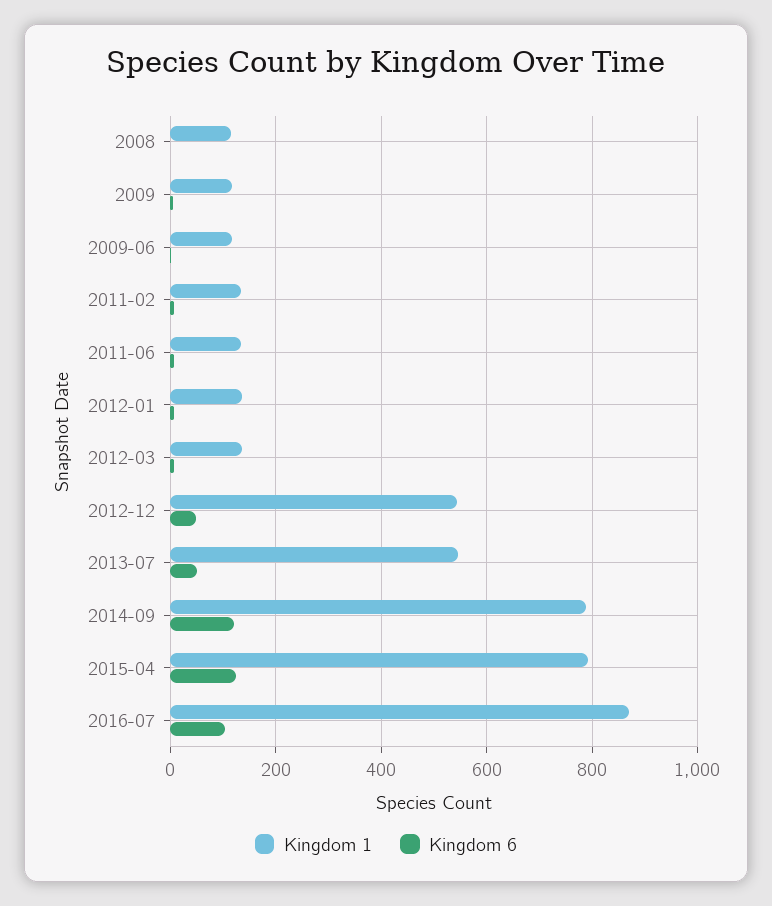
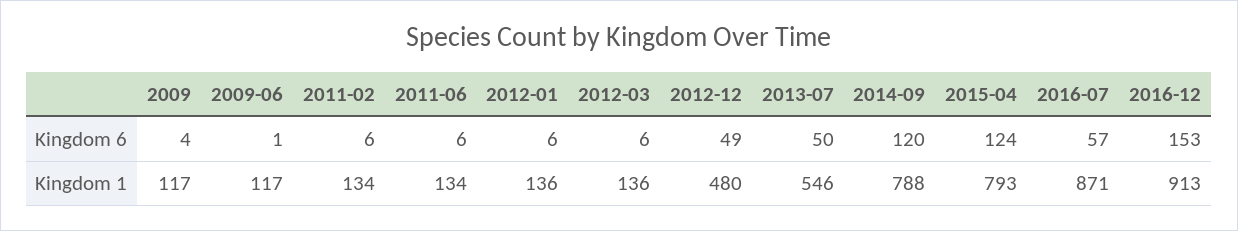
Kingdom 1, 2008: 120 -> none
Kingdom 6, 2008: 0 -> none
Kingdom 1, 2012-12: 540 -> 480
Kingdom 6, 2016-07: 100 -> 57
Kingdom 6, 2016-12: none -> 153
Kingdom 1, 2016-12: none -> 913

